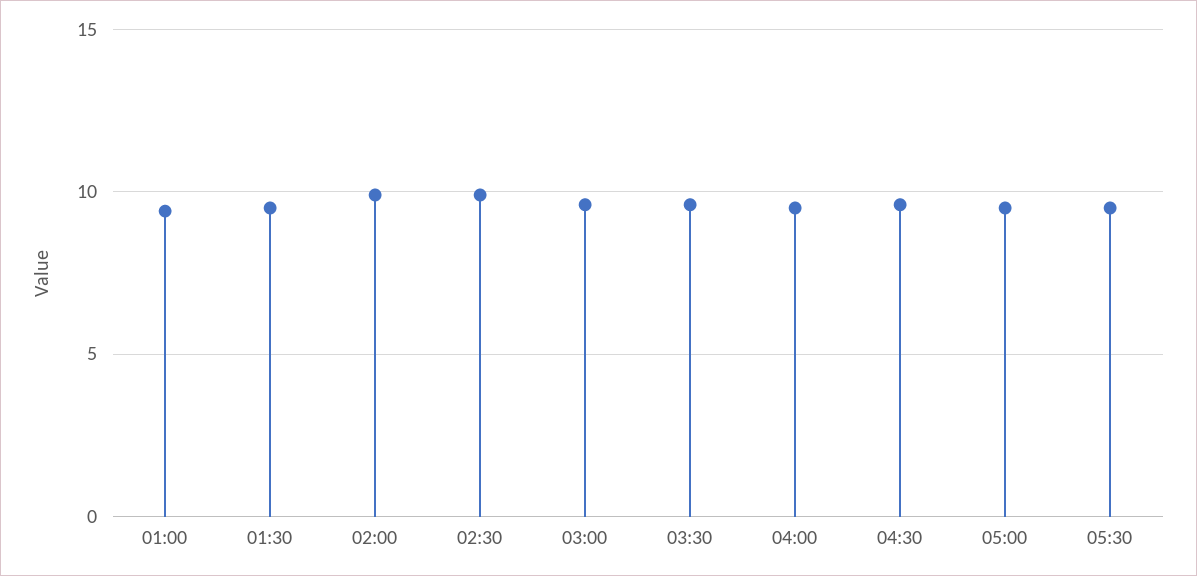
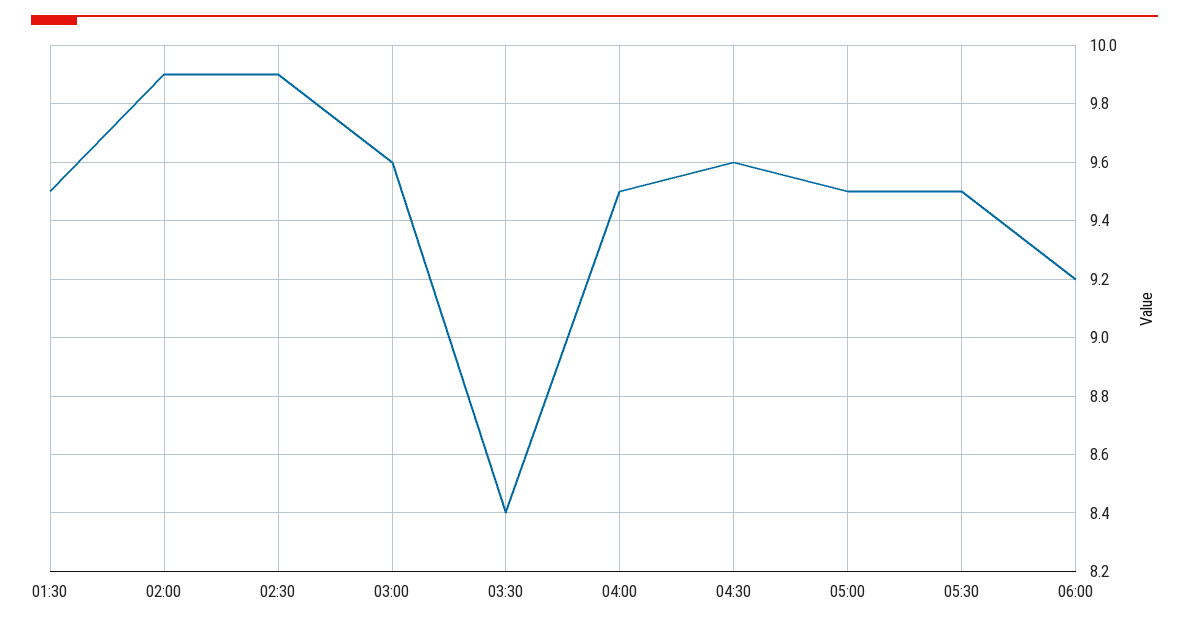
01:00: 9.5 -> none
03:30: 9.5 -> 8.4
06:00: none -> 9.2

